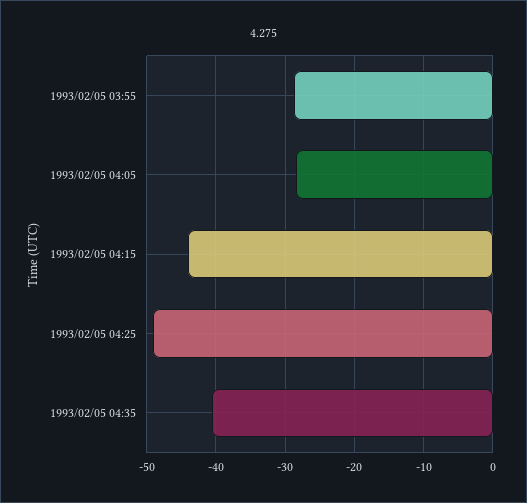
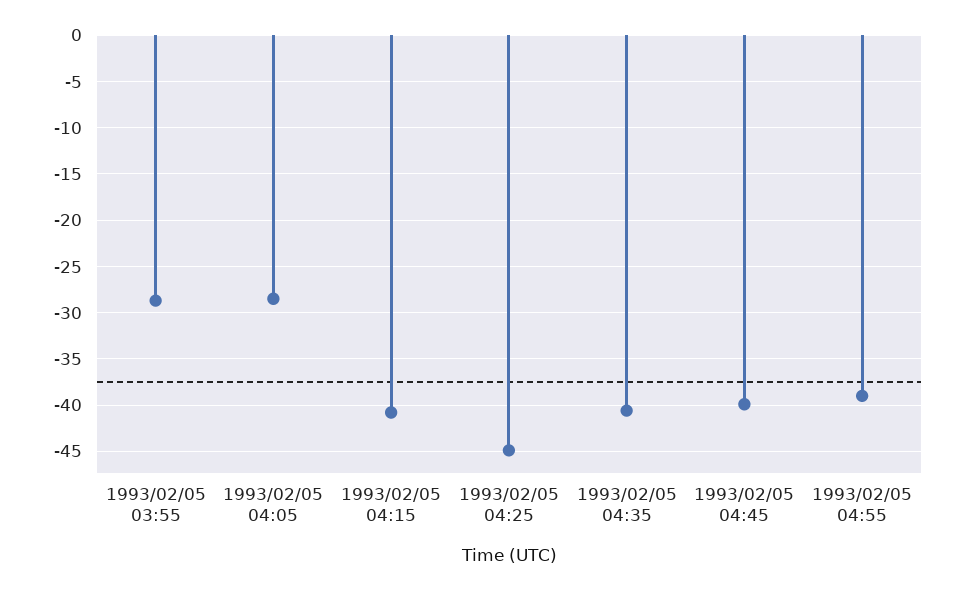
1993/02/05 04:15: -44 -> -41
1993/02/05 04:25: -49 -> -45
1993/02/05 04:45: none -> -40
1993/02/05 04:55: none -> -39

